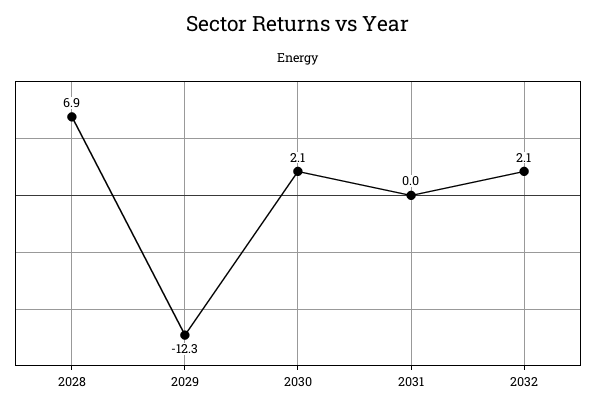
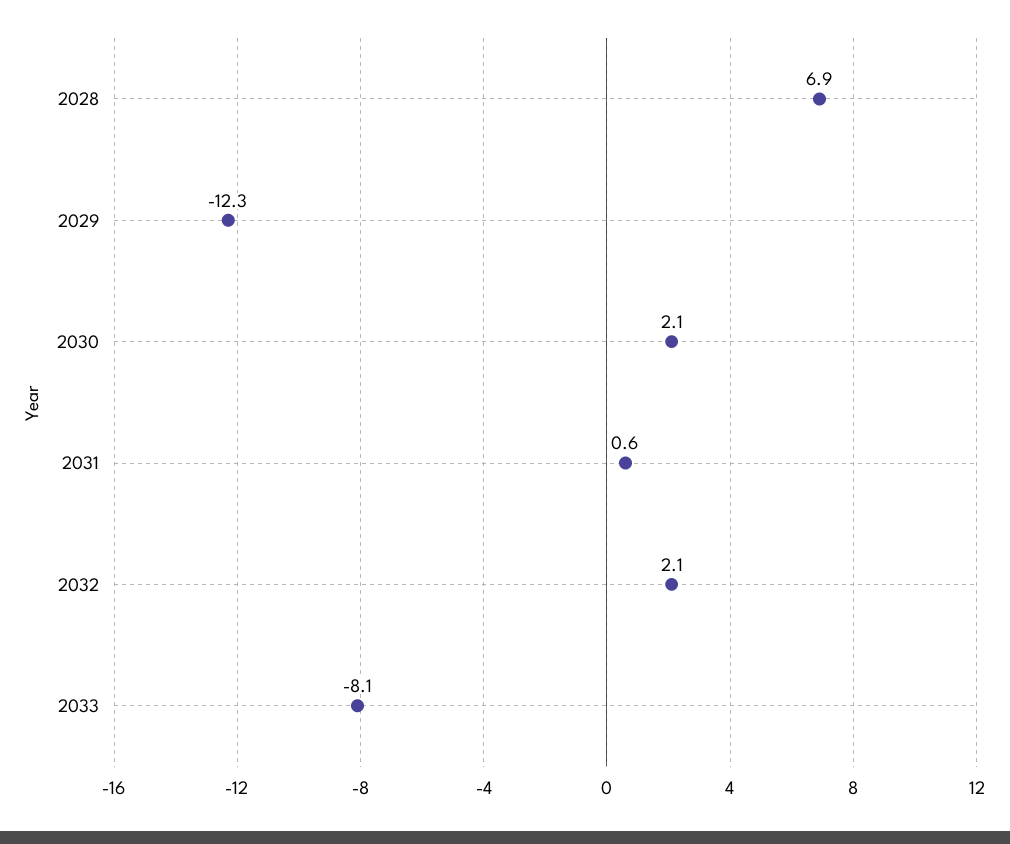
2031: 0 -> 0.6
2033: none -> -8.1

